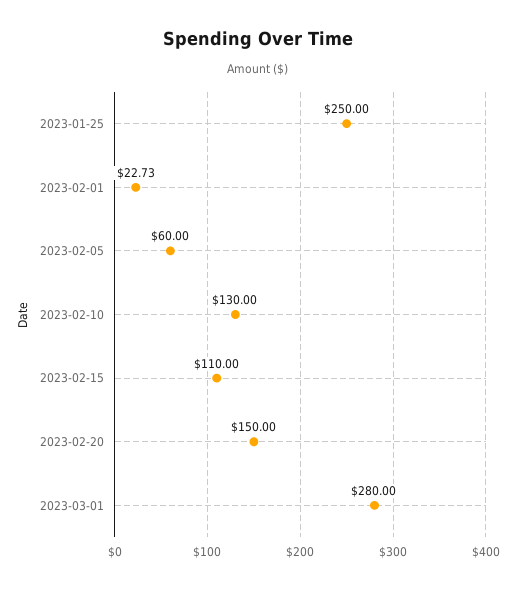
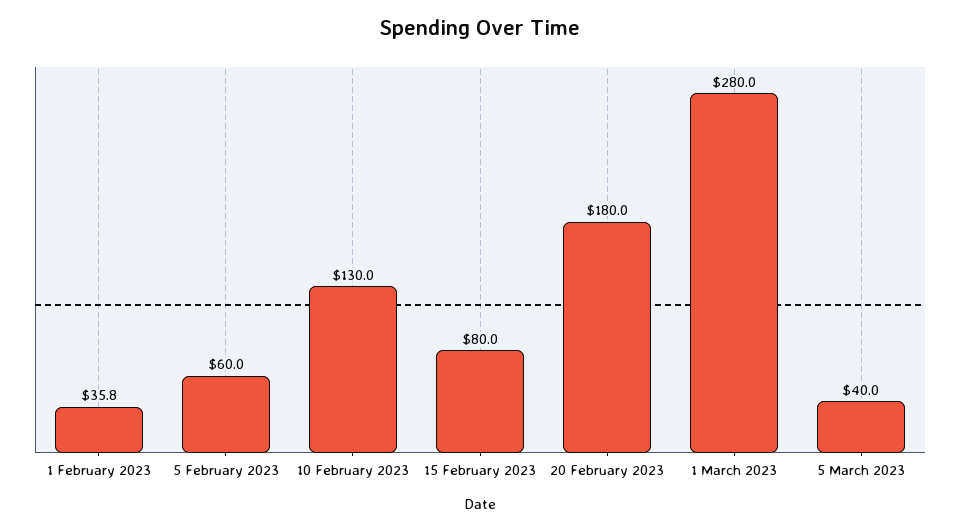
2023-01-25: 250 -> none
2023-02-01: 22.73 -> 35.8
2023-02-15: 110 -> 80
2023-02-20: 150 -> 180
5 March 2023: none -> 40

